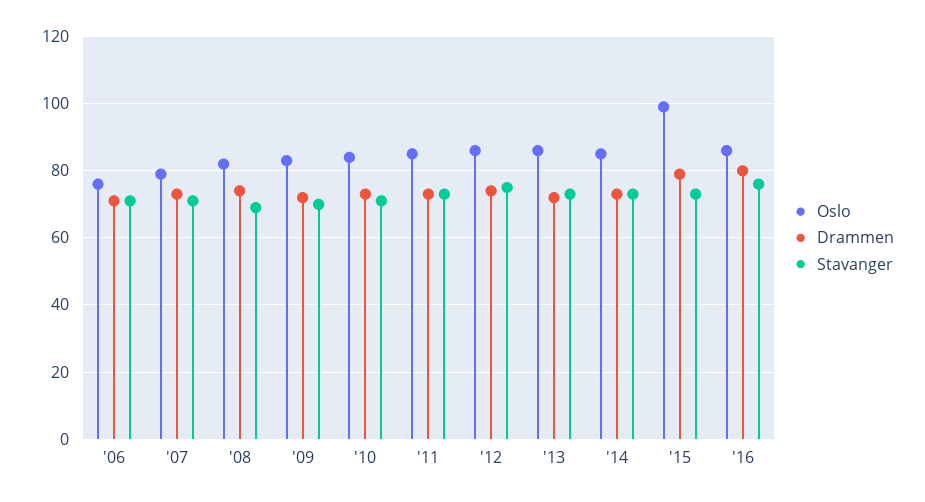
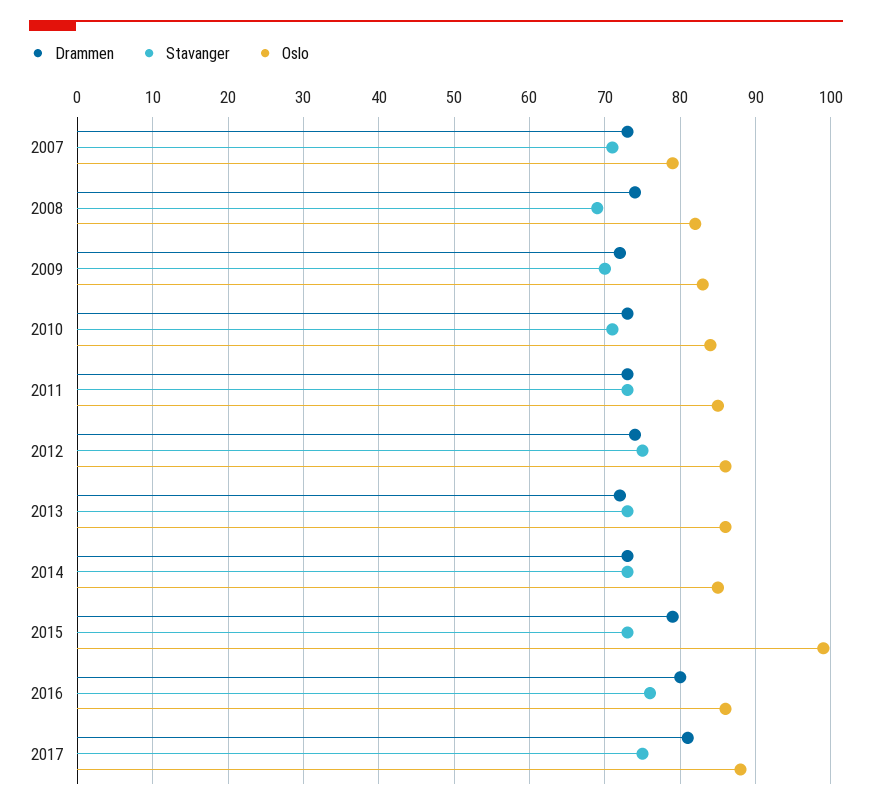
Oslo, '06: 75 -> none
Drammen, '06: 70 -> none
Stavanger, '06: 70 -> none
Drammen, 2017: none -> 81
Stavanger, 2017: none -> 75
Oslo, 2017: none -> 88

